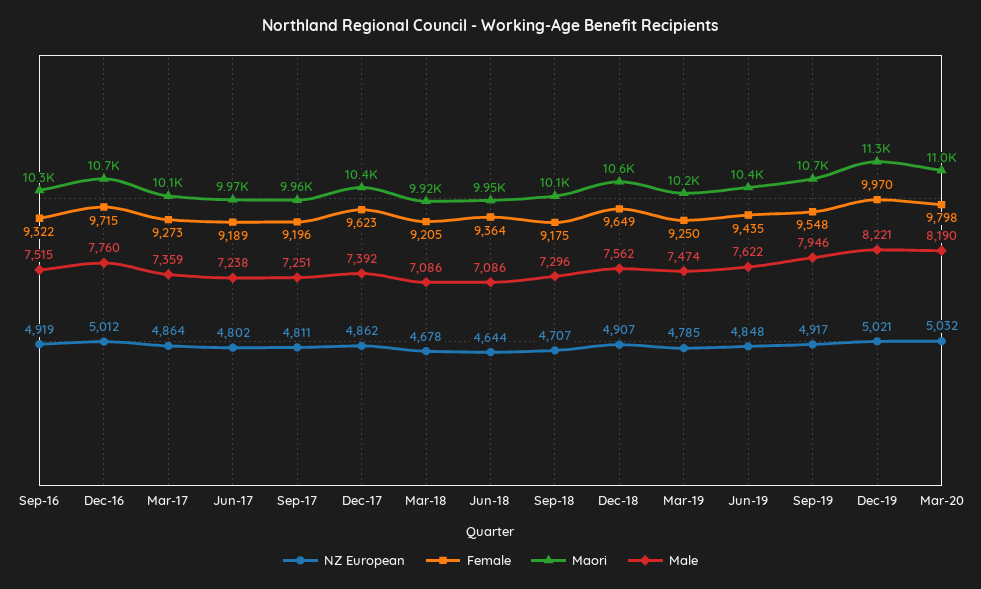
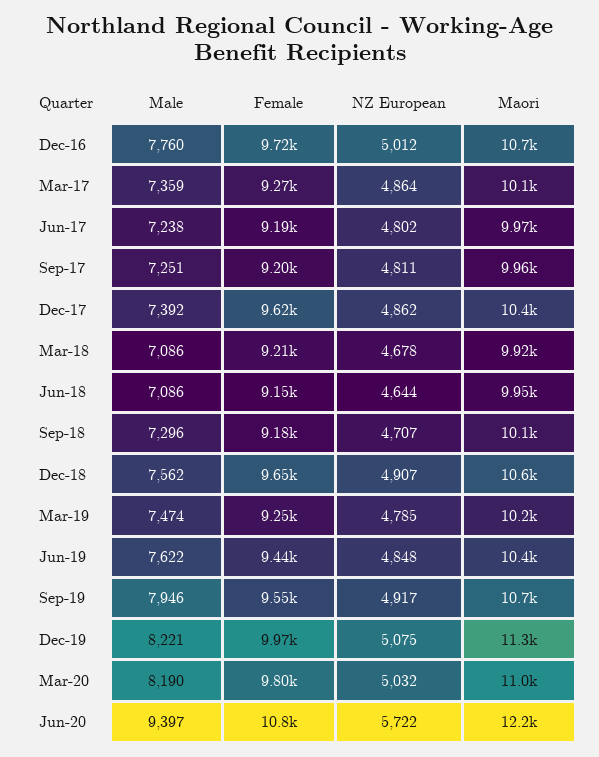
NZ European, Sep-16: 4919 -> none
Female, Sep-16: 9322 -> none
Maori, Sep-16: 10300 -> none
Male, Sep-16: 7515 -> none
Female, Jun-18: 9364 -> 9150
NZ European, Dec-19: 5021 -> 5075
Male, Jun-20: none -> 9397
Female, Jun-20: none -> 10800
NZ European, Jun-20: none -> 5722
Maori, Jun-20: none -> 12200

